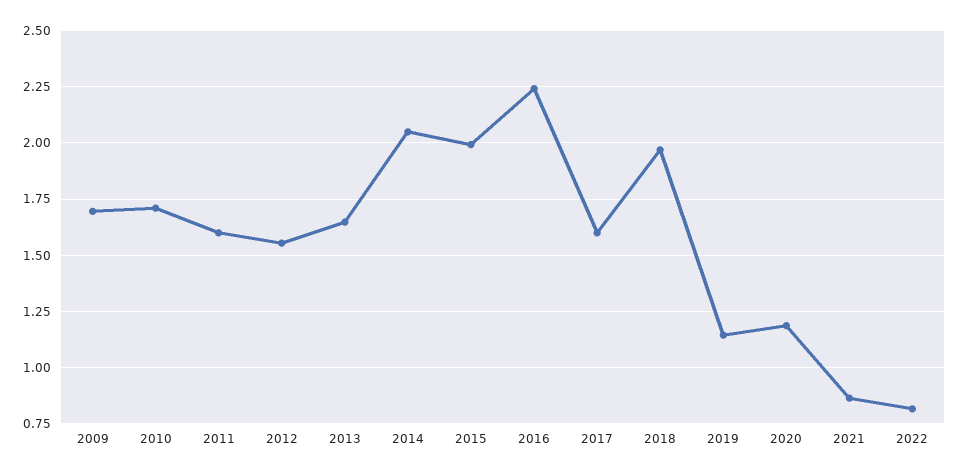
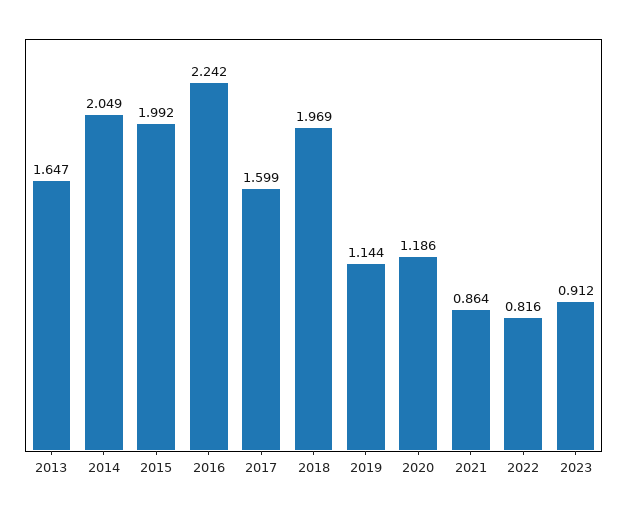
2009: 1.7 -> none
2010: 1.7 -> none
2011: 1.6 -> none
2012: 1.55 -> none
2023: none -> 0.912

